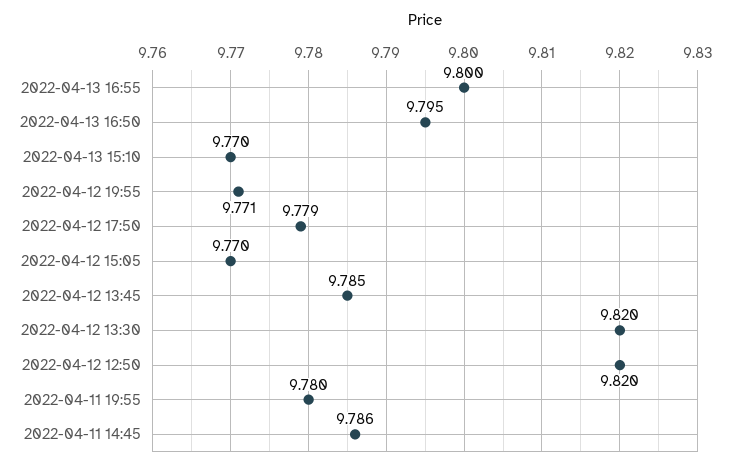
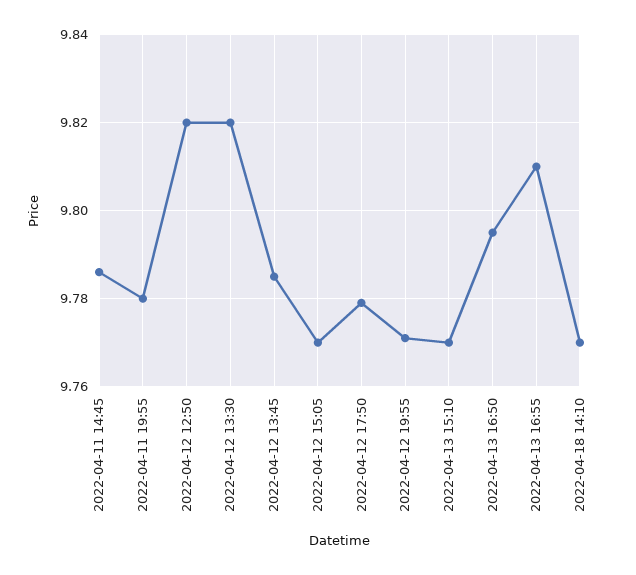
2022-04-13 16:55: 9.8 -> 9.81
2022-04-18 14:10: none -> 9.77

